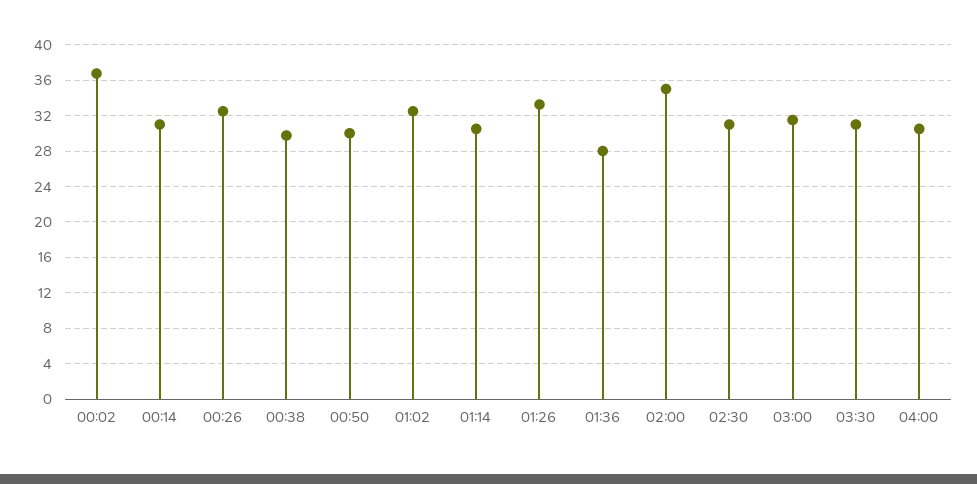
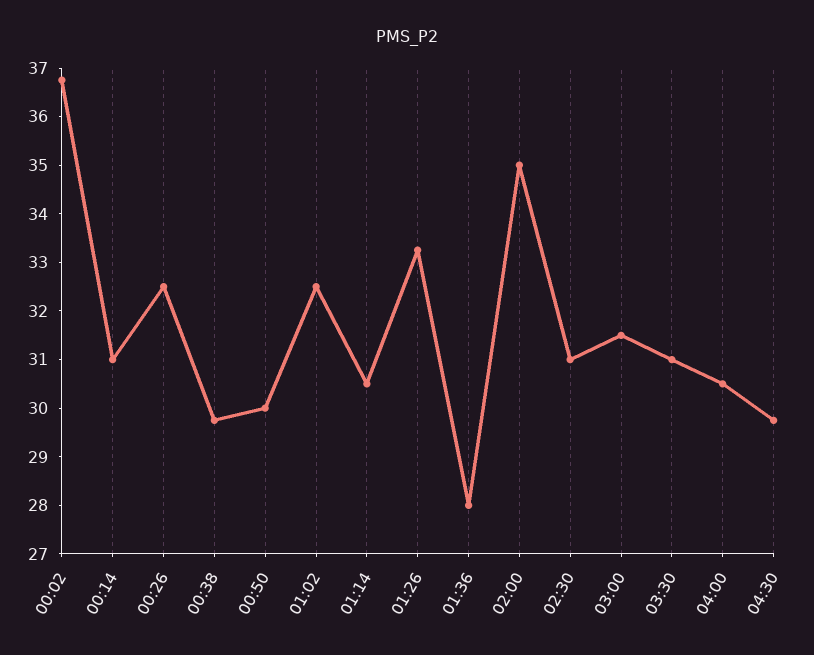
04:30: none -> 29.8

